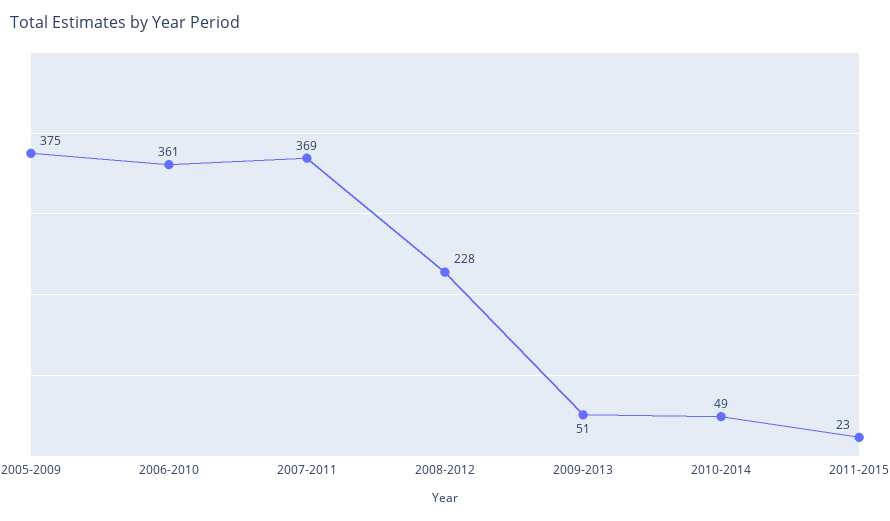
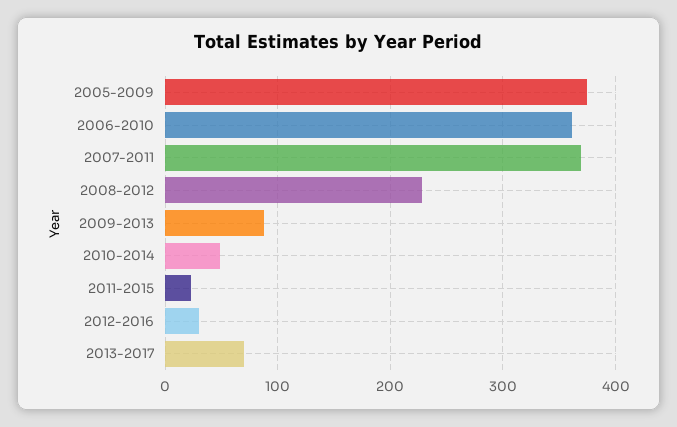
2009-2013: 51 -> 90
2012-2016: none -> 30
2013-2017: none -> 70

